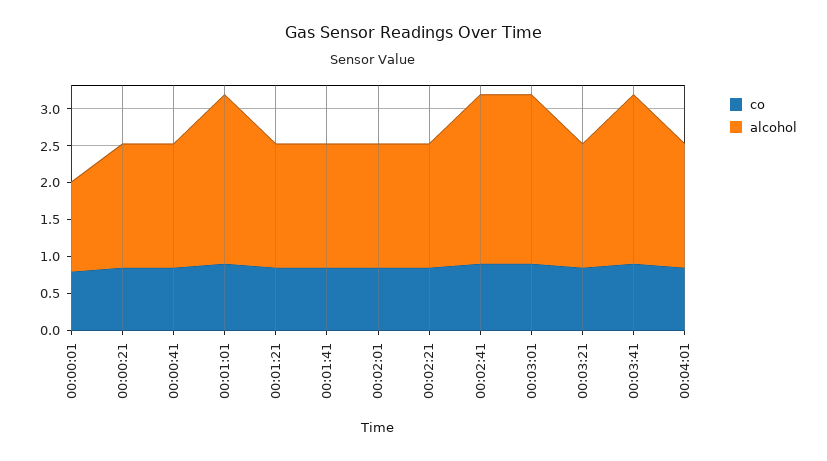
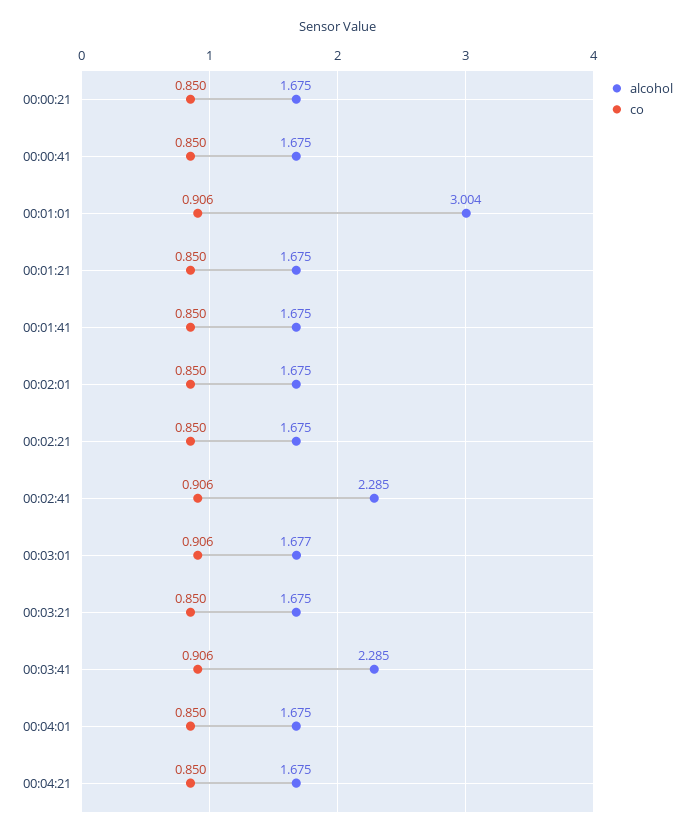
co, 00:00:01: 0.75 -> none
alcohol, 00:00:01: 1.25 -> none
alcohol, 00:01:01: 2.25 -> 3.004
alcohol, 00:03:01: 2.25 -> 1.677
alcohol, 00:04:21: none -> 1.675
co, 00:04:21: none -> 0.85

